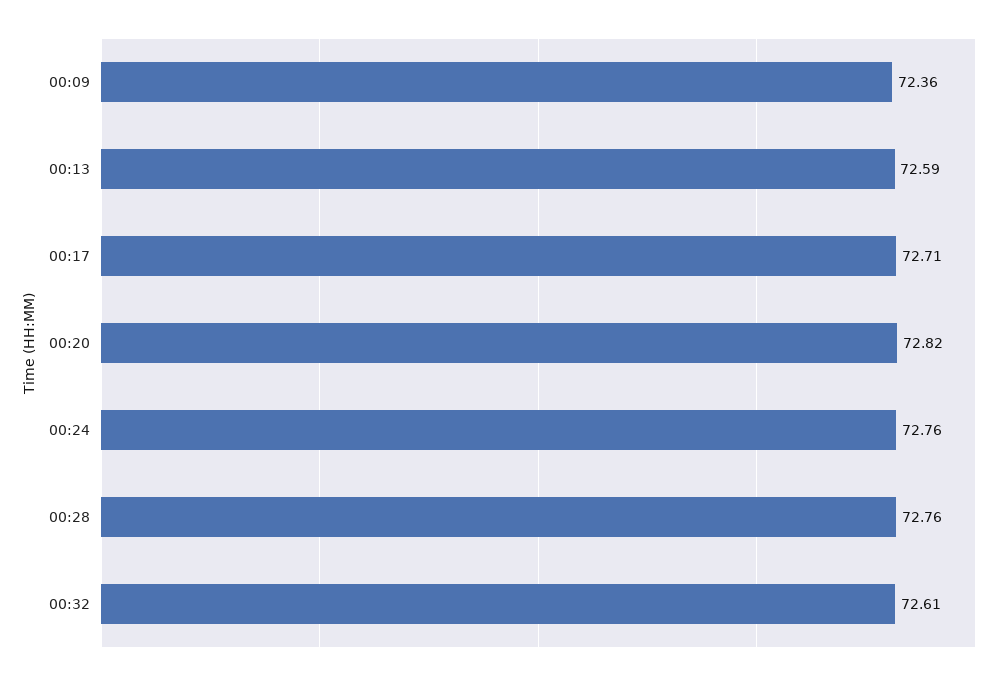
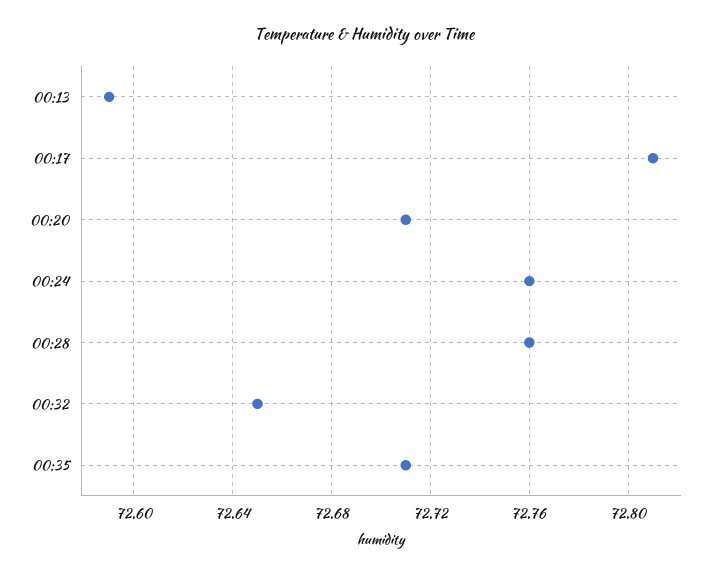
00:09: 72.36 -> none
00:17: 72.71 -> 72.81
00:20: 72.82 -> 72.71
00:32: 72.61 -> 72.65
00:35: none -> 72.71

